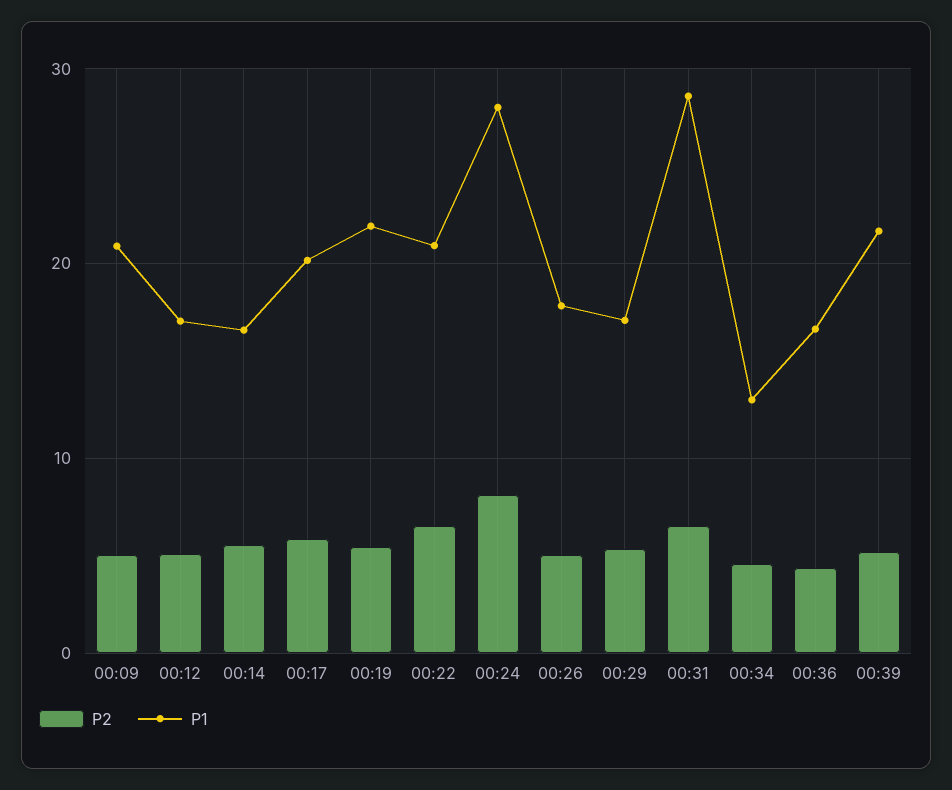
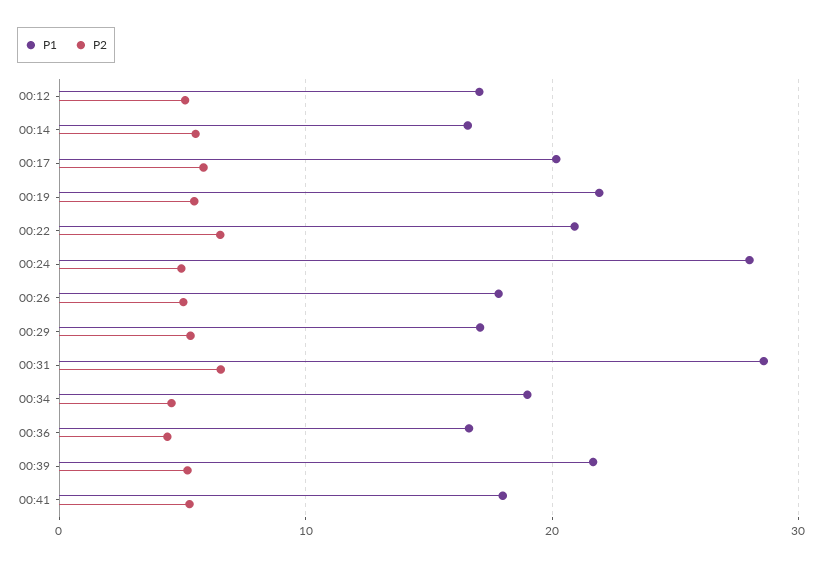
P2, 00:09: 5 -> none
P1, 00:09: 21 -> none
P2, 00:24: 8 -> 5
P1, 00:34: 13 -> 19
P1, 00:41: none -> 18
P2, 00:41: none -> 5

